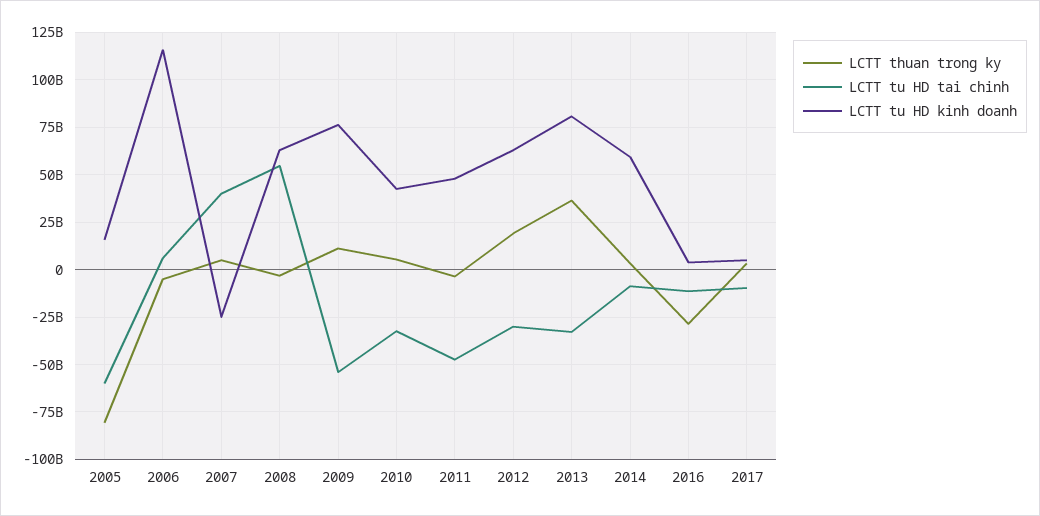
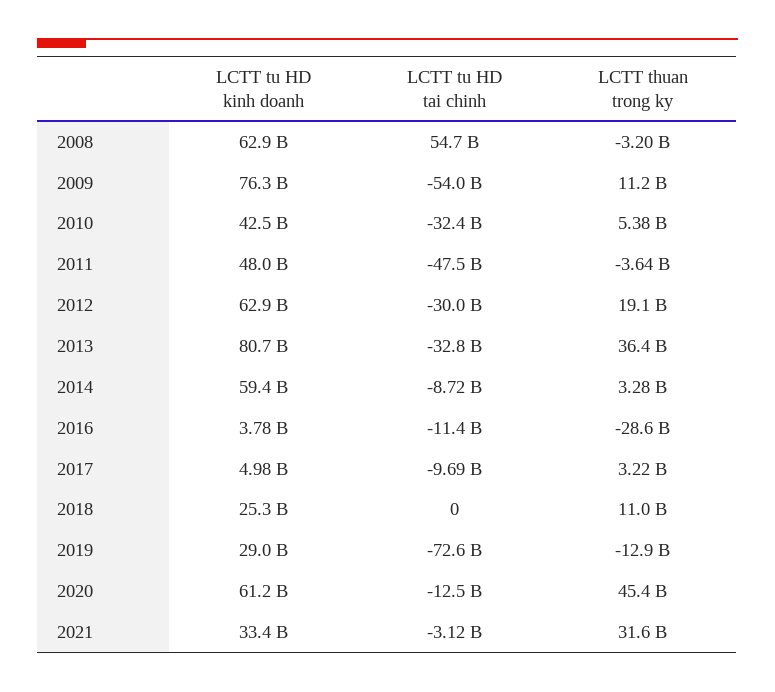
LCTT thuan trong ky, 2005: -80000000000 -> none
LCTT tu HD tai chinh, 2005: -60000000000 -> none
LCTT tu HD kinh doanh, 2005: 15000000000 -> none
LCTT thuan trong ky, 2006: -5000000000 -> none
LCTT tu HD tai chinh, 2006: 5000000000 -> none
LCTT tu HD kinh doanh, 2006: 115000000000 -> none
LCTT thuan trong ky, 2007: 5000000000 -> none
LCTT tu HD tai chinh, 2007: 40000000000 -> none
LCTT tu HD kinh doanh, 2007: -25000000000 -> none
LCTT tu HD kinh doanh, 2018: none -> 25300000000
LCTT tu HD tai chinh, 2018: none -> 0
LCTT thuan trong ky, 2018: none -> 11000000000
LCTT tu HD kinh doanh, 2019: none -> 29000000000
LCTT tu HD tai chinh, 2019: none -> -72600000000
LCTT thuan trong ky, 2019: none -> -12900000000
LCTT tu HD kinh doanh, 2020: none -> 61200000000
LCTT tu HD tai chinh, 2020: none -> -12500000000
LCTT thuan trong ky, 2020: none -> 45400000000
LCTT tu HD kinh doanh, 2021: none -> 33400000000
LCTT tu HD tai chinh, 2021: none -> -3120000000
LCTT thuan trong ky, 2021: none -> 31600000000

